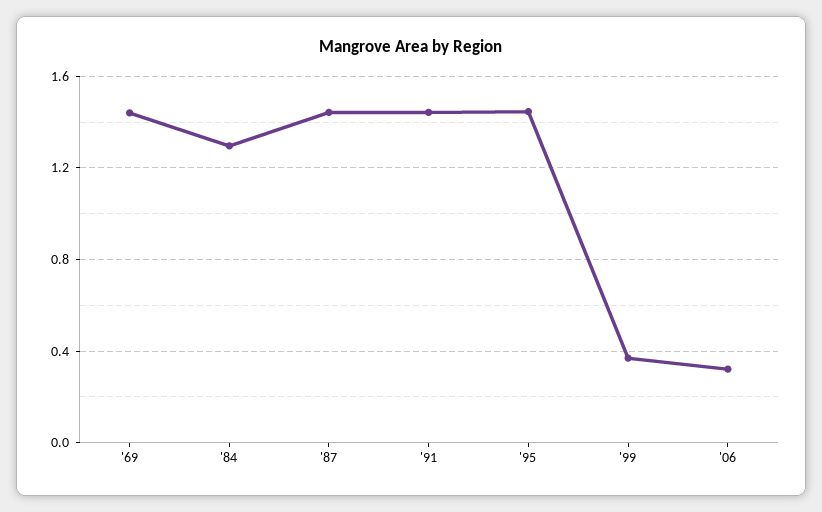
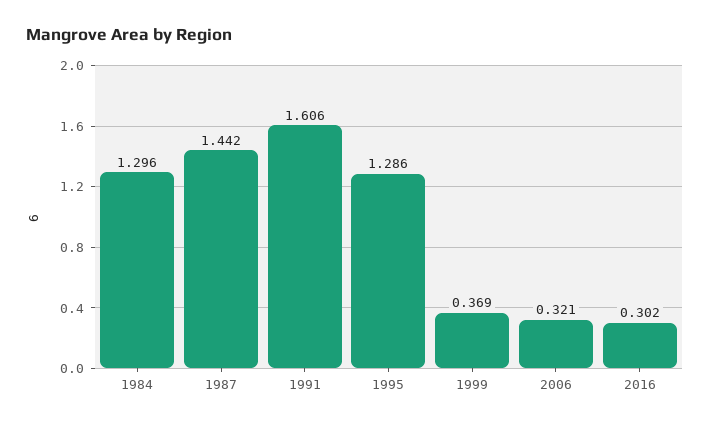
'69: 1.45 -> none
'91: 1.45 -> 1.606
'95: 1.45 -> 1.286
2016: none -> 0.302

